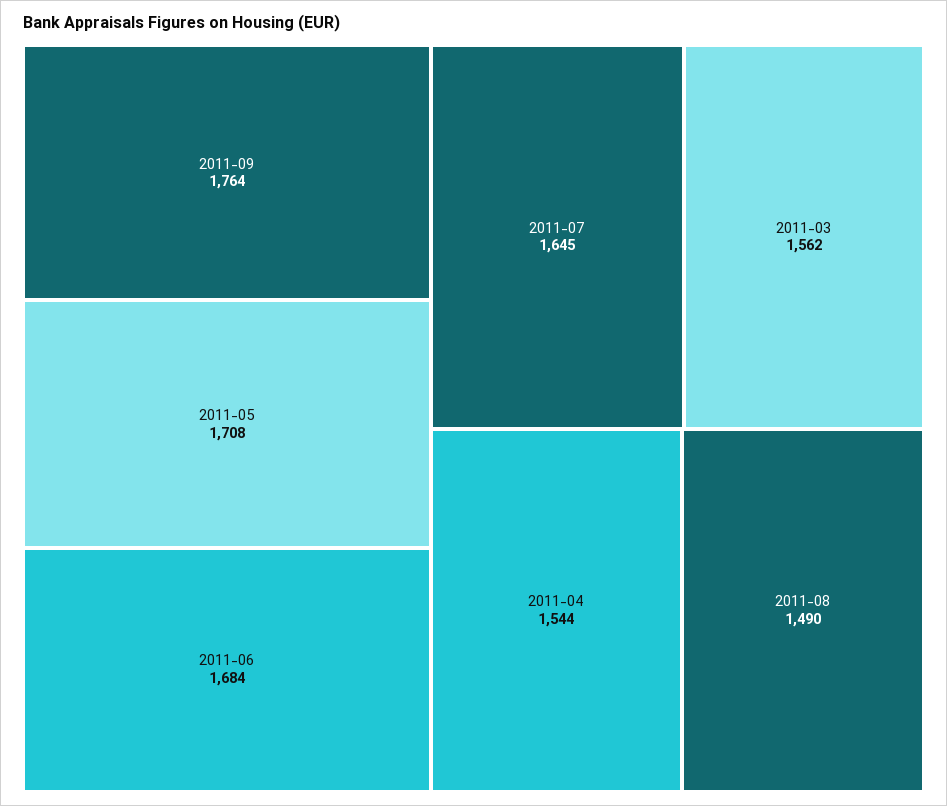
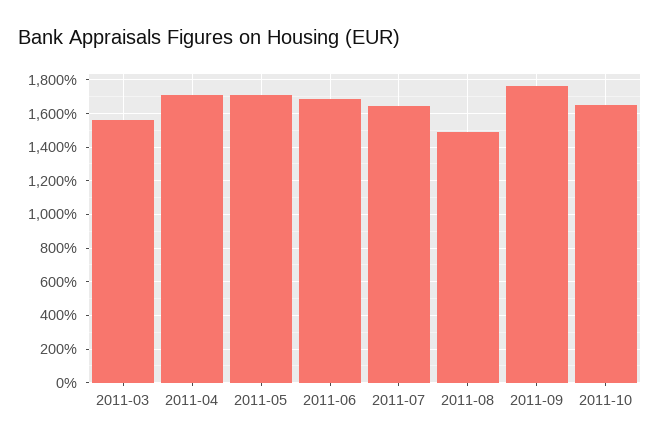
2011-04: 1544 -> 1700
2011-10: none -> 1650

